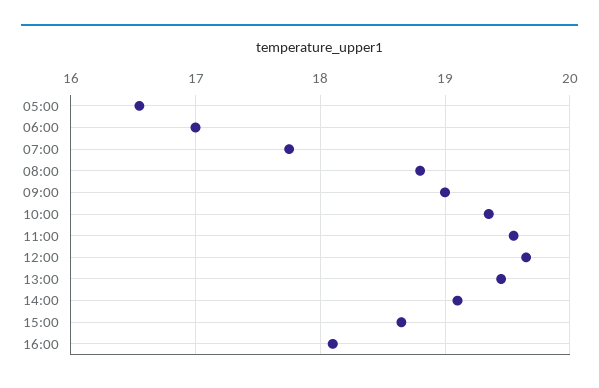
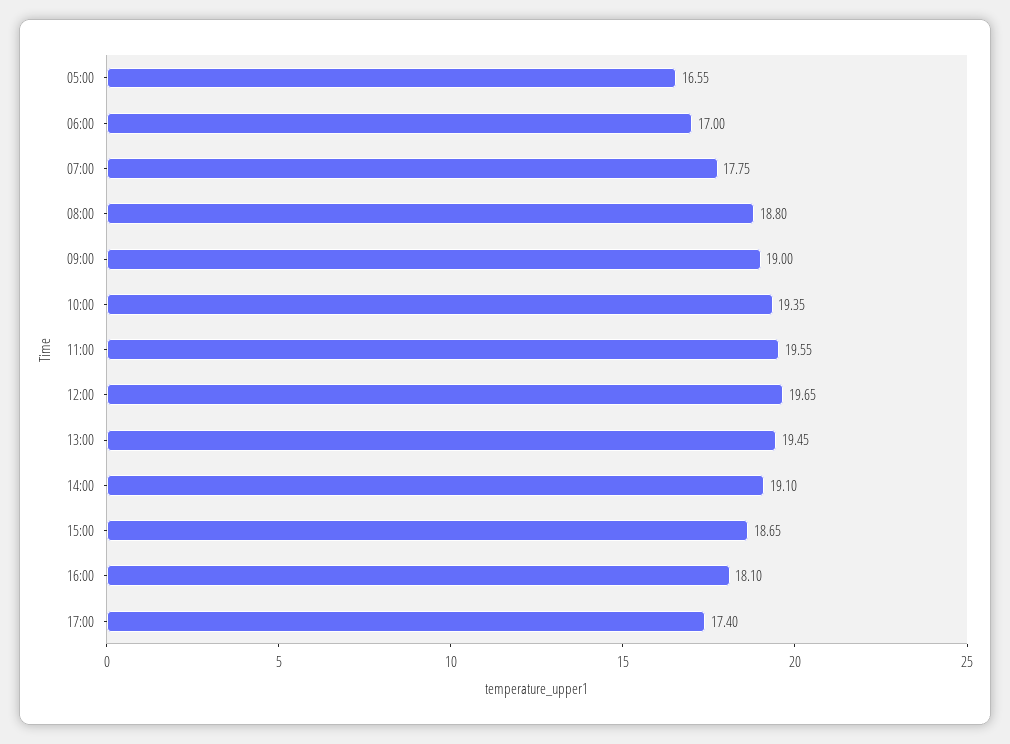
17:00: none -> 17.4

